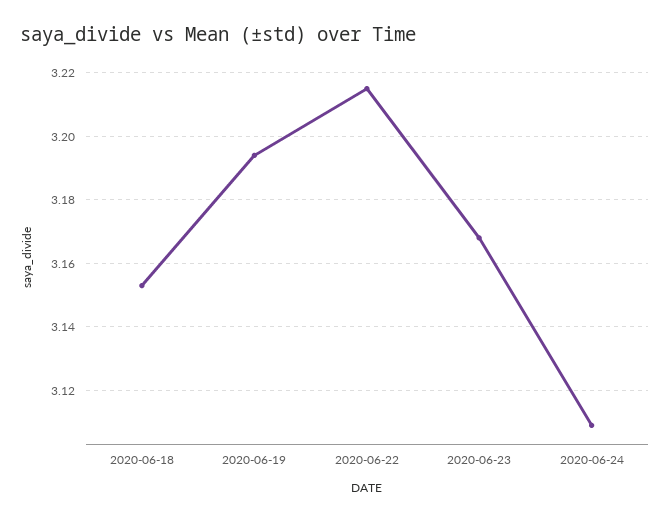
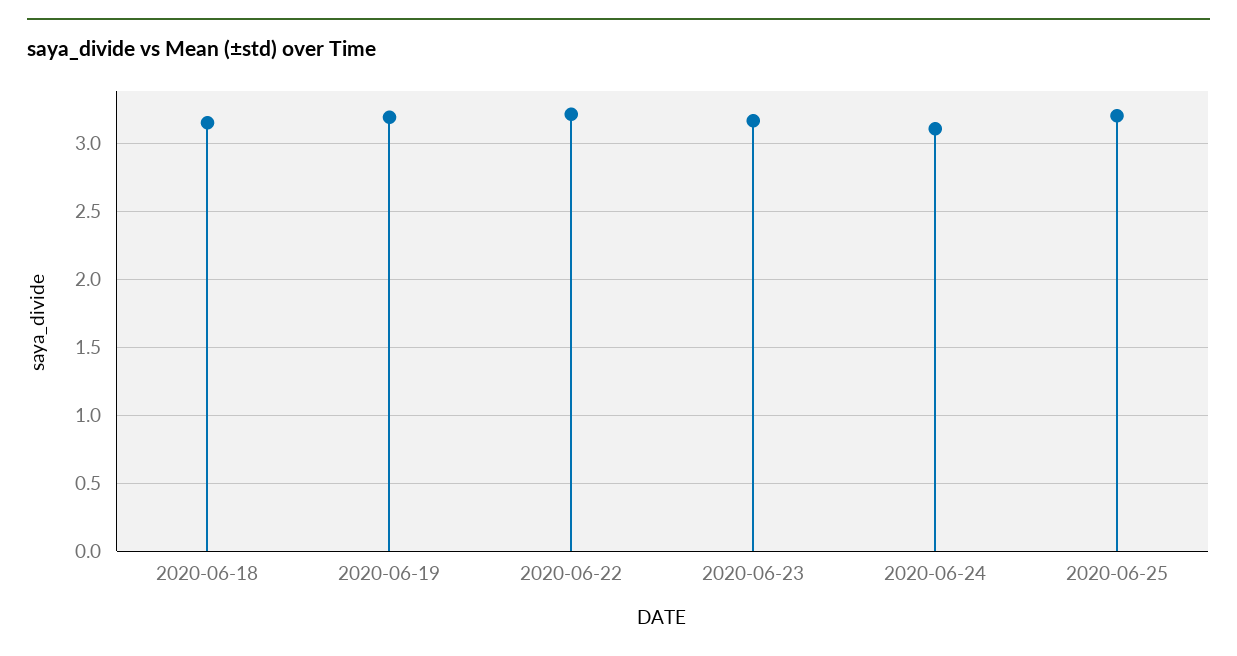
2020-06-25: none -> 3.2

